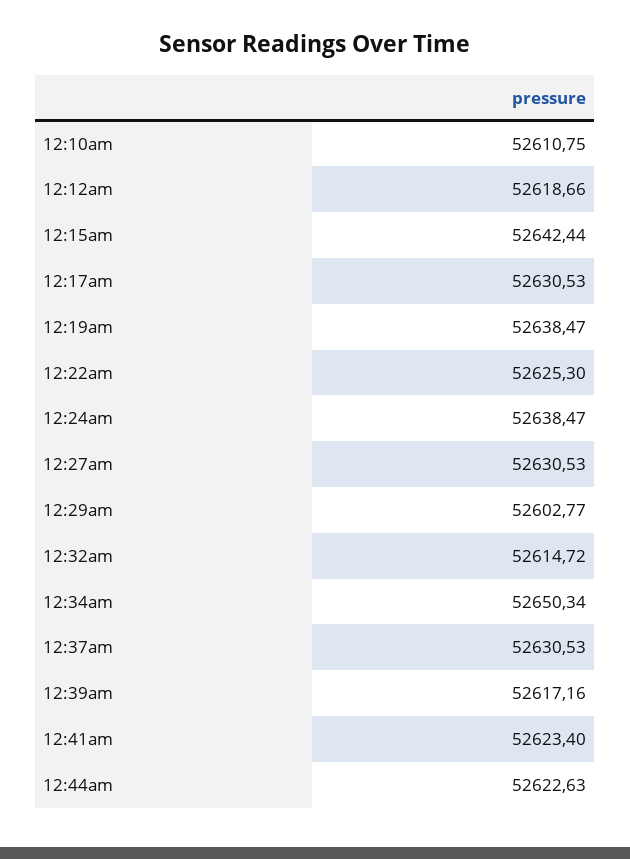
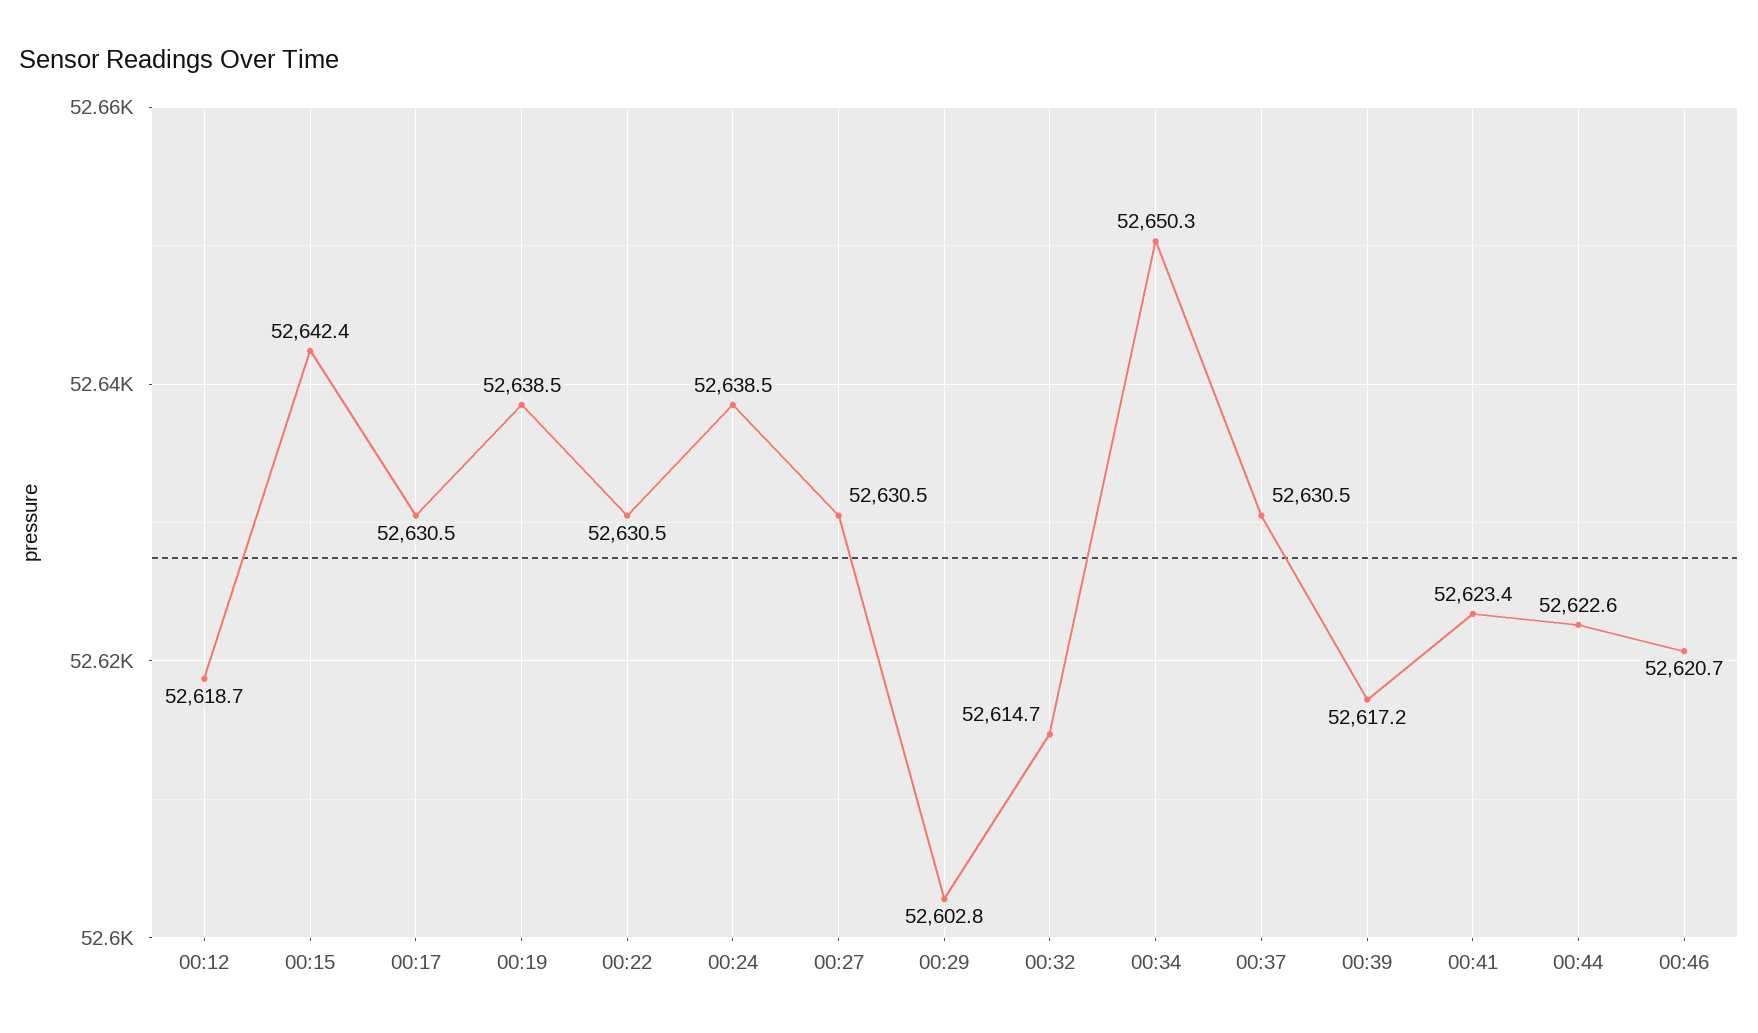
12:10am: 52610.75 -> none
12:22am: 52625.3 -> 52630.5
00:46: none -> 52620.7

